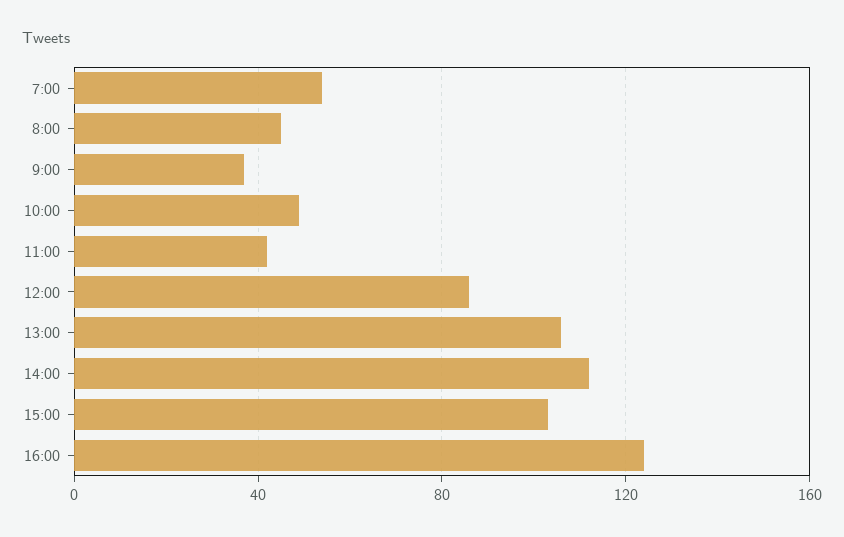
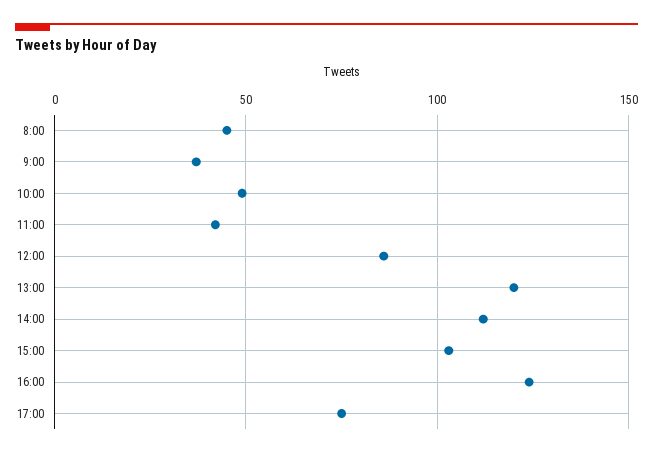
7:00: 55 -> none
13:00: 105 -> 120
17:00: none -> 75

